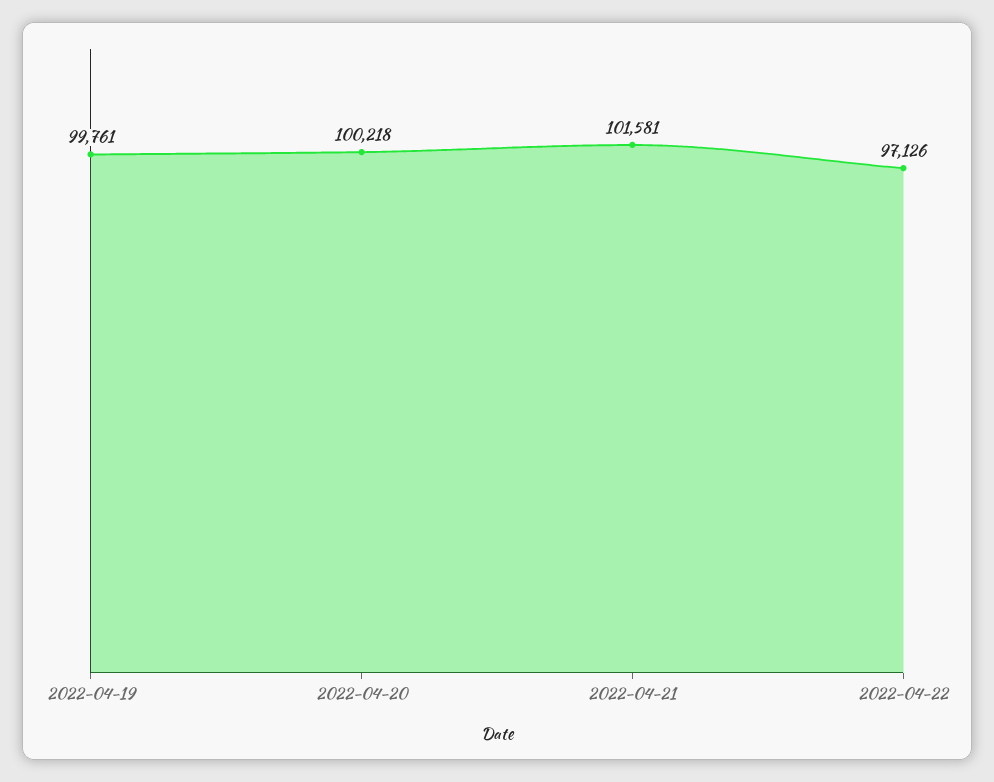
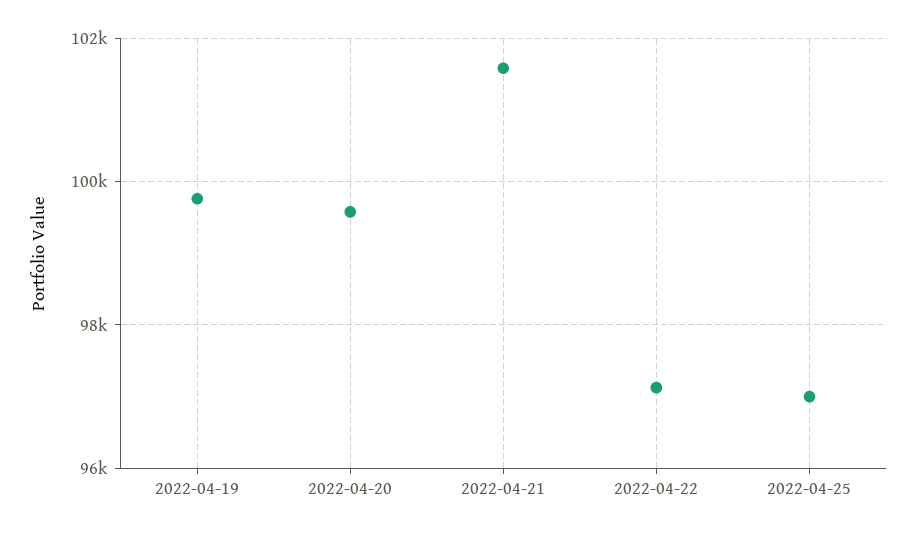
2022-04-20: 100218 -> 99600
2022-04-25: none -> 97000

